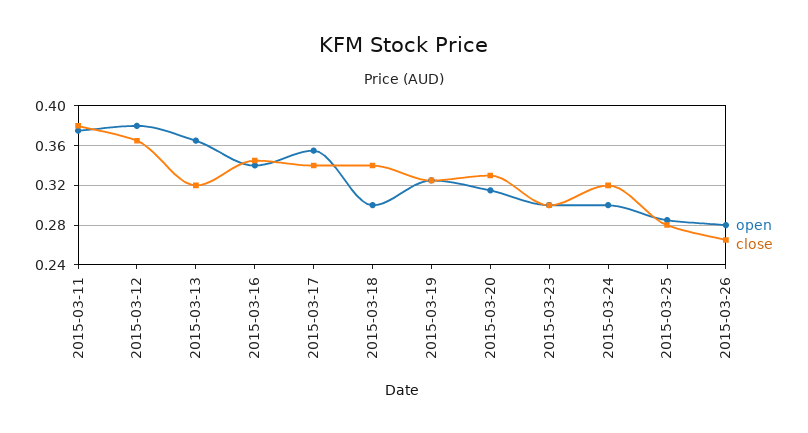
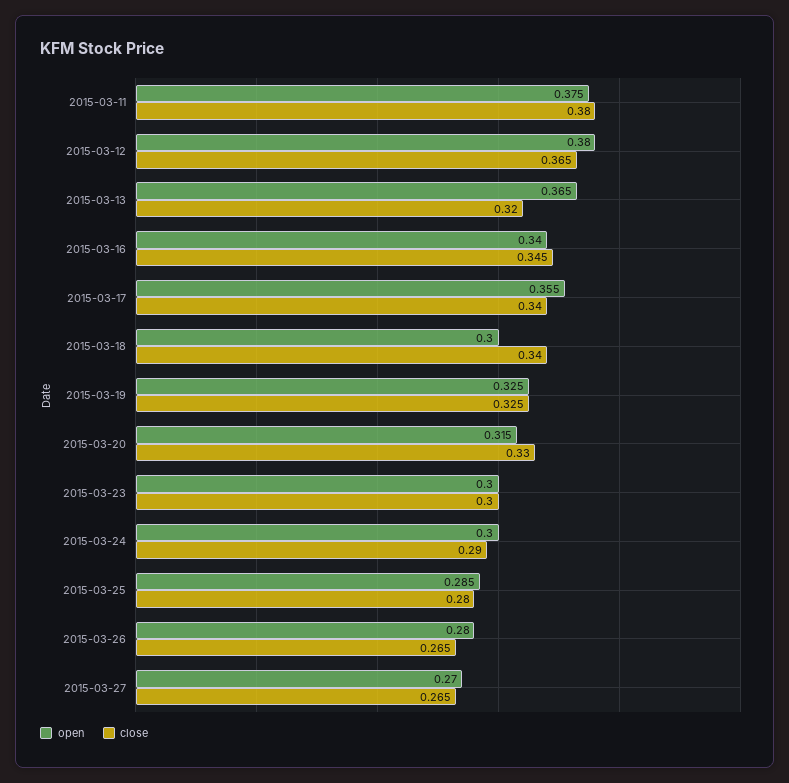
close, 2015-03-24: 0.32 -> 0.29
open, 2015-03-27: none -> 0.27
close, 2015-03-27: none -> 0.265

